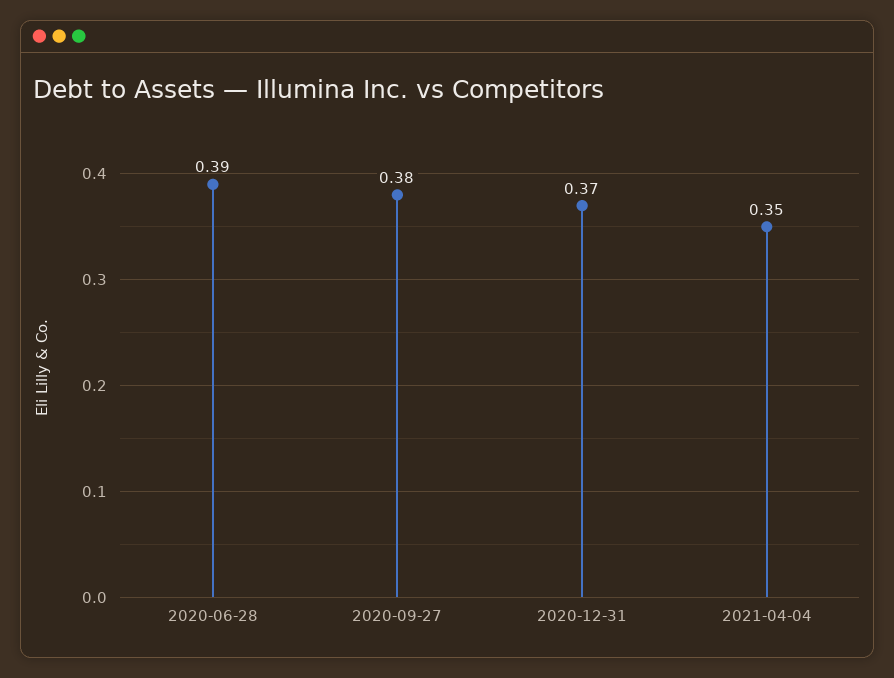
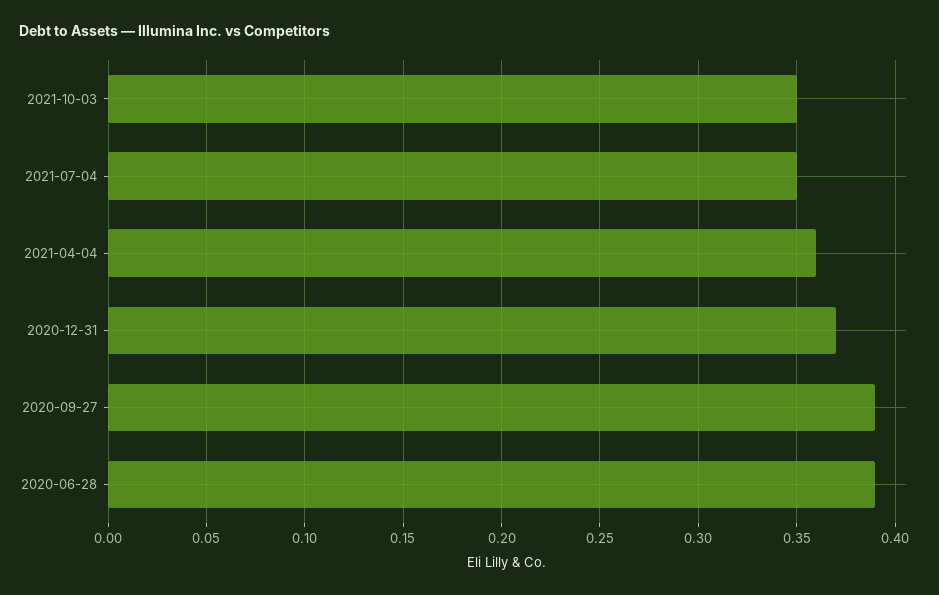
2020-09-27: 0.38 -> 0.39
2021-04-04: 0.35 -> 0.36
2021-10-03: none -> 0.35
2021-07-04: none -> 0.35

